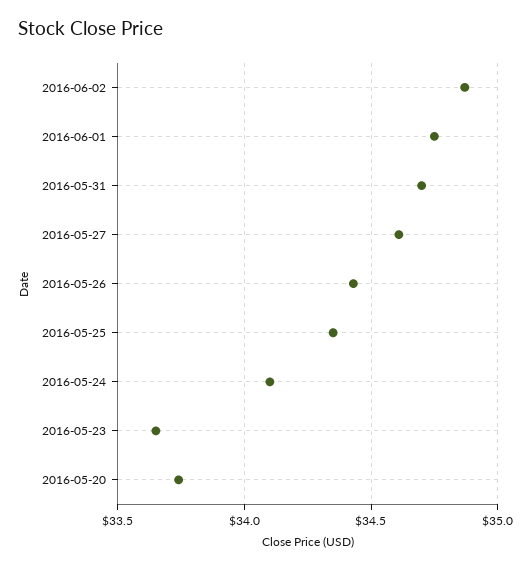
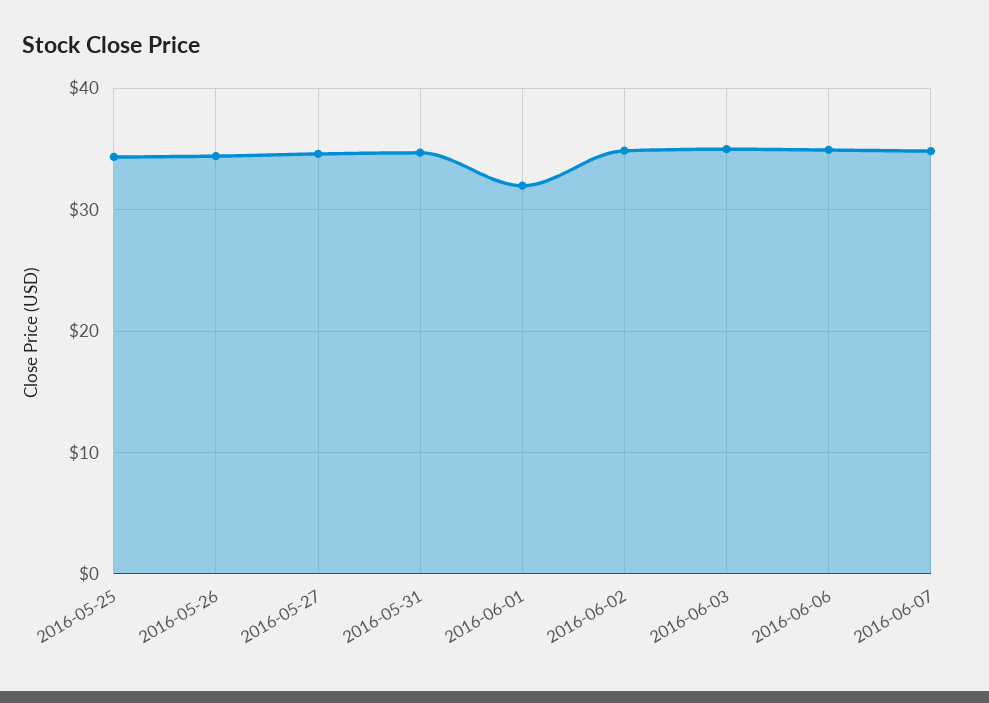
2016-06-01: 34.75 -> 32
2016-05-24: 34.1 -> none
2016-05-23: 33.65 -> none
2016-05-20: 33.75 -> none
2016-06-03: none -> 35
2016-06-06: none -> 35
2016-06-07: none -> 35

